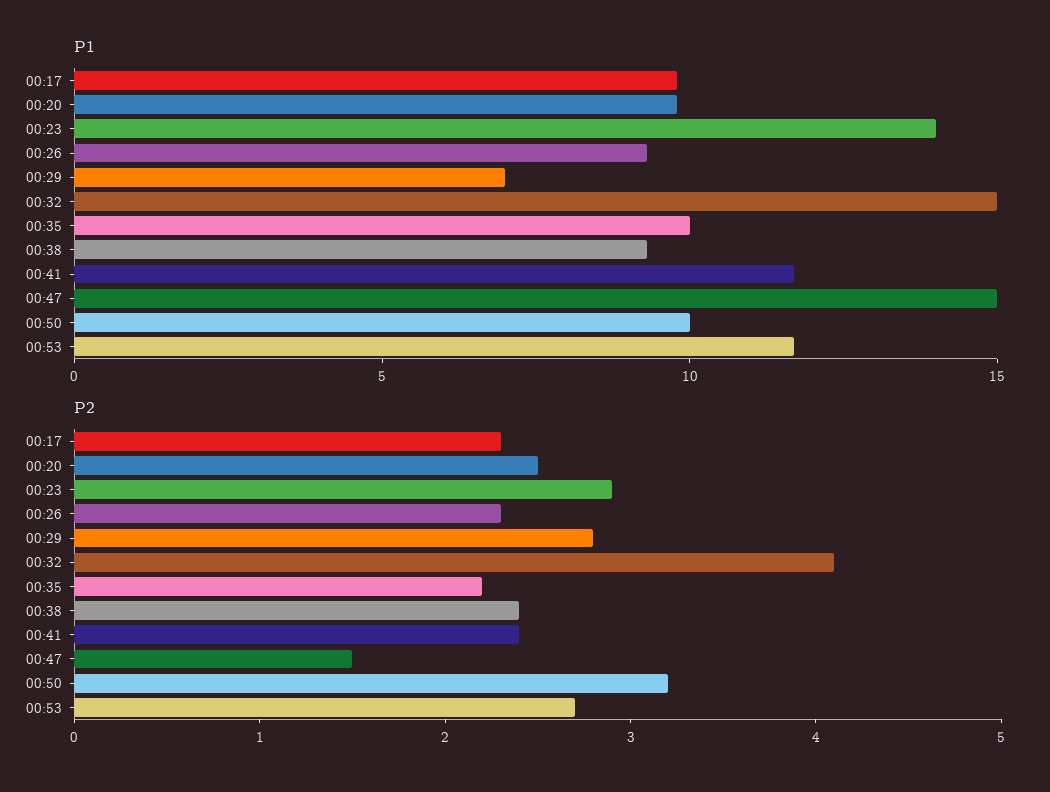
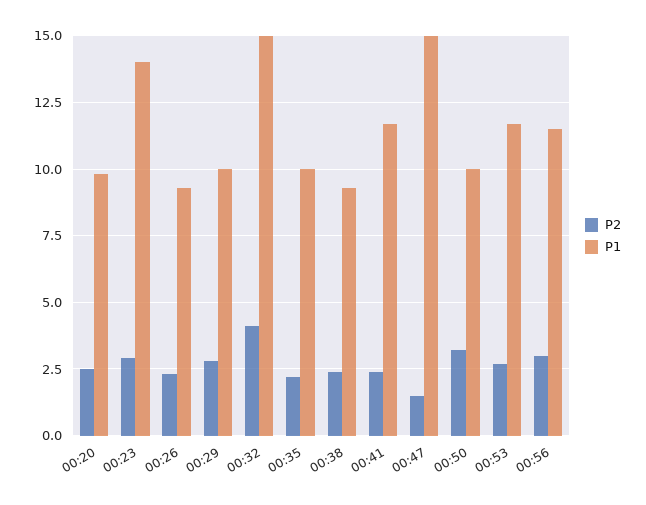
P1, 00:17: 10 -> none
P1, 00:29: 7 -> 10
P2, 00:17: 2.3 -> none
P2, 00:56: none -> 3
P1, 00:56: none -> 11.5

